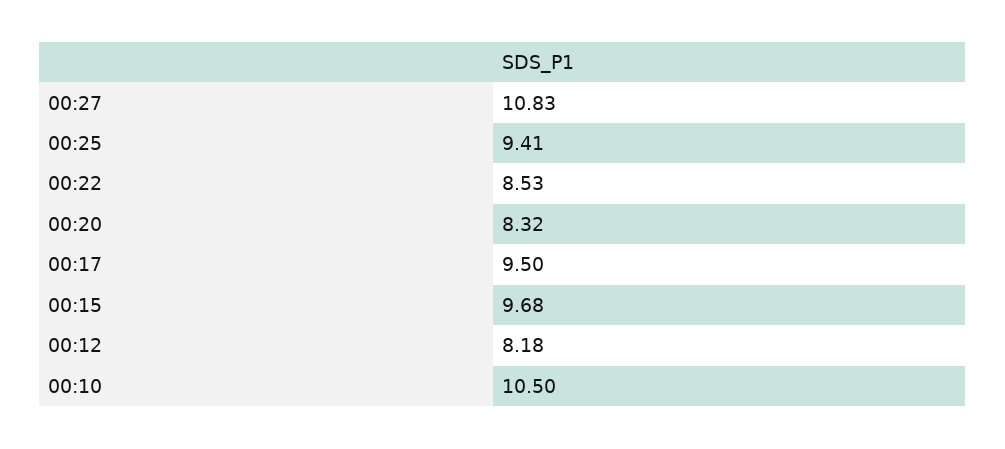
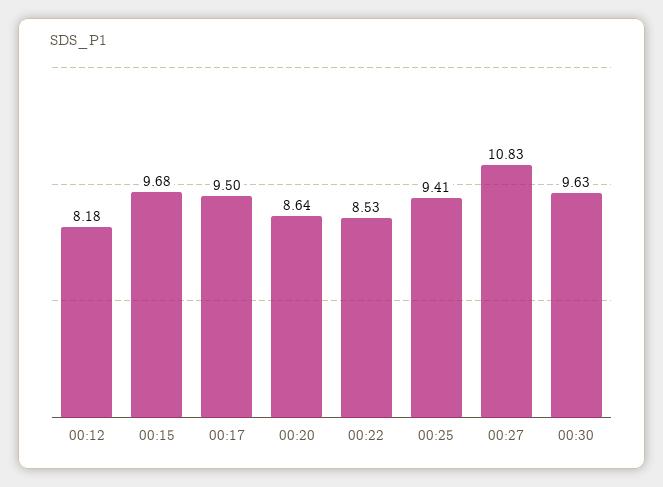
00:20: 8.32 -> 8.64
00:10: 10.5 -> none
00:30: none -> 9.63

